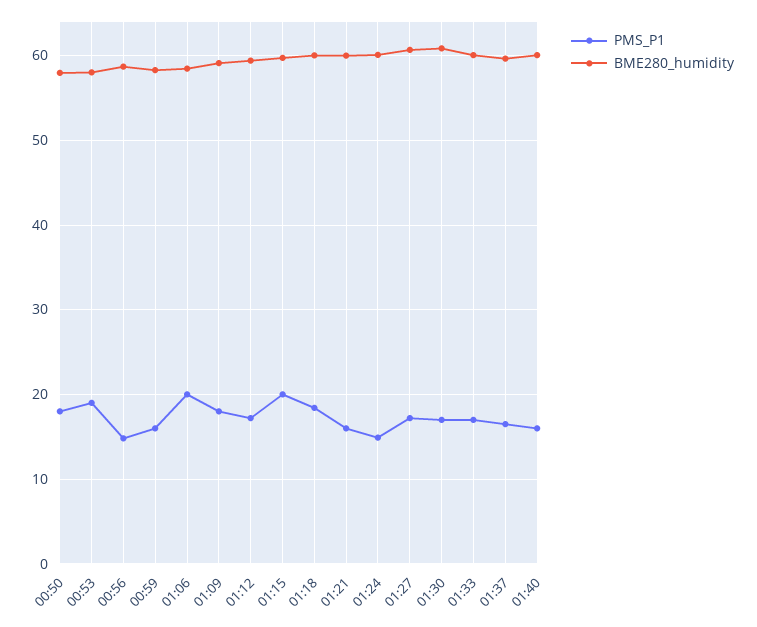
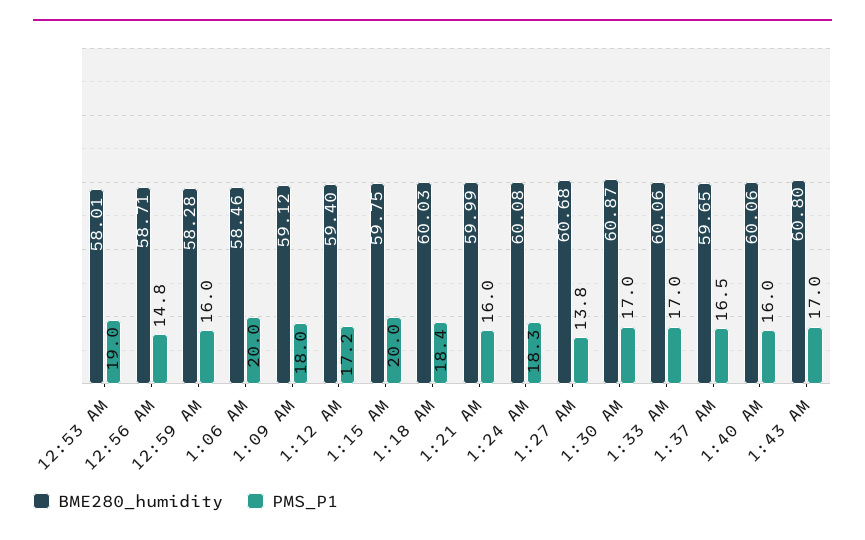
PMS_P1, 00:50: 18 -> none
BME280_humidity, 00:50: 58 -> none
PMS_P1, 01:24: 15 -> 18.3
PMS_P1, 01:27: 17 -> 13.8
BME280_humidity, 1:43 AM: none -> 60.8
PMS_P1, 1:43 AM: none -> 17

